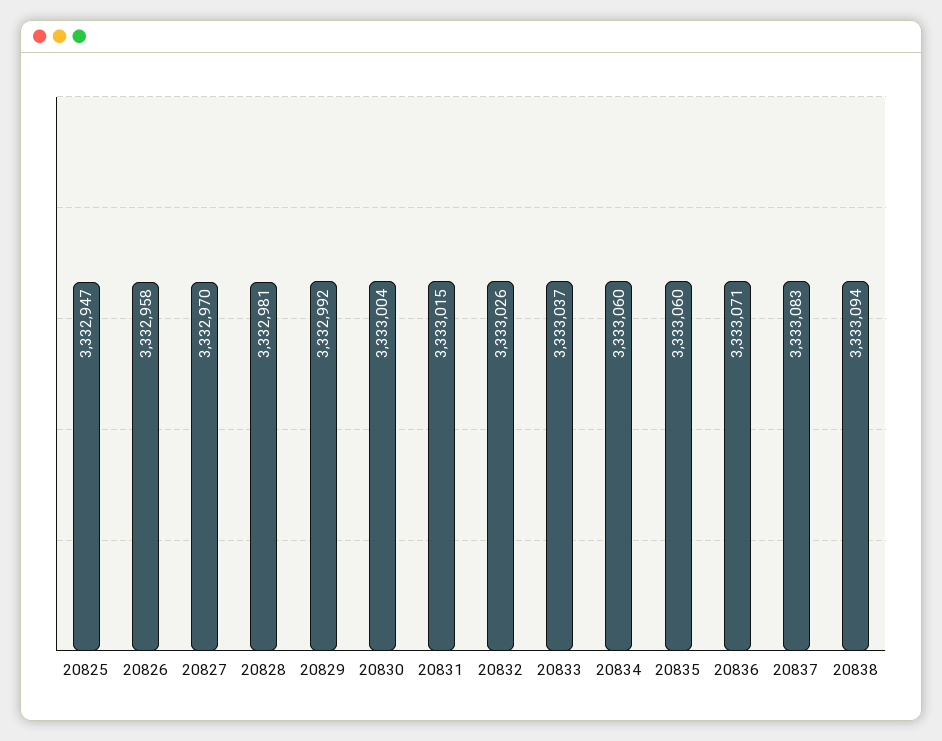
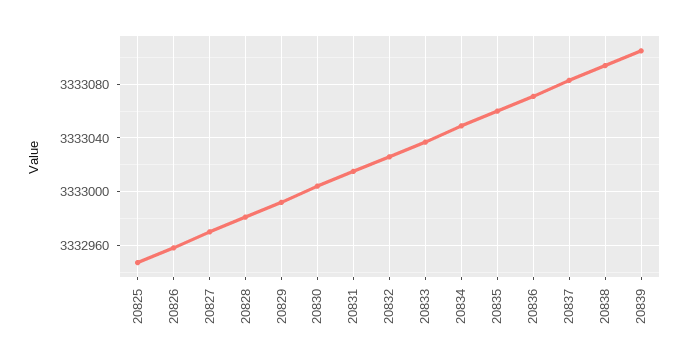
20834: 3333060 -> 3333050
20839: none -> 3333105

